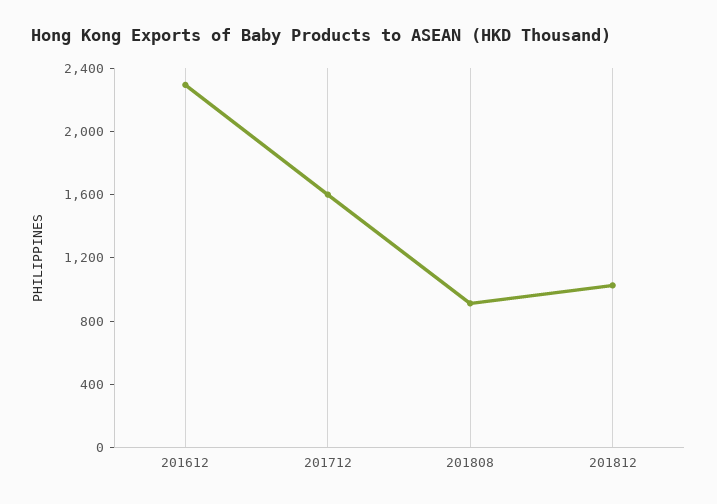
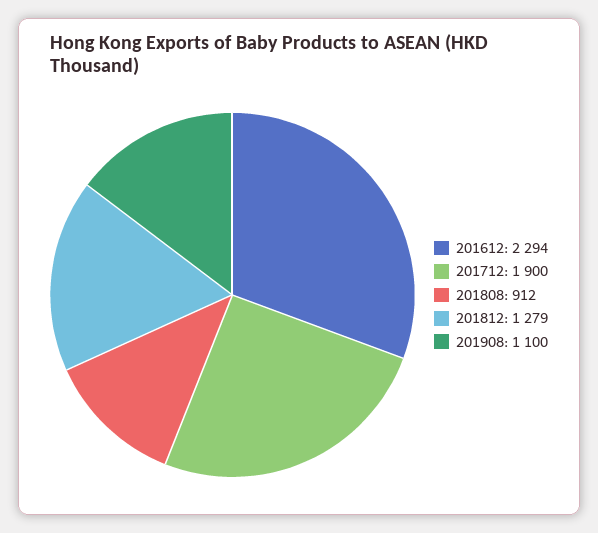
201712: 1600 -> 1900
201812: 1000 -> 1279
201908: none -> 1100

